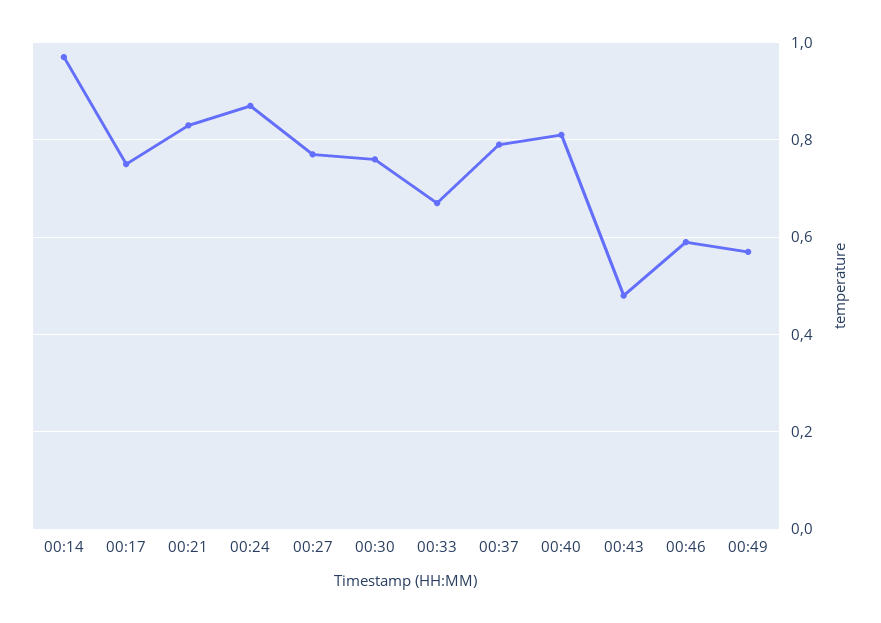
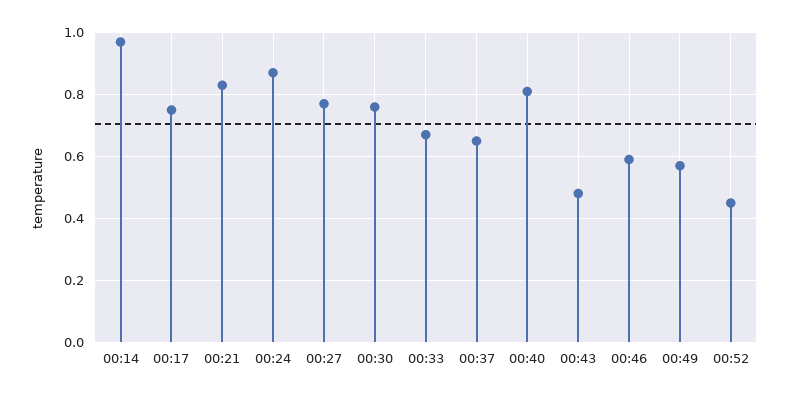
00:37: 0.8 -> 0.65
00:52: none -> 0.45

